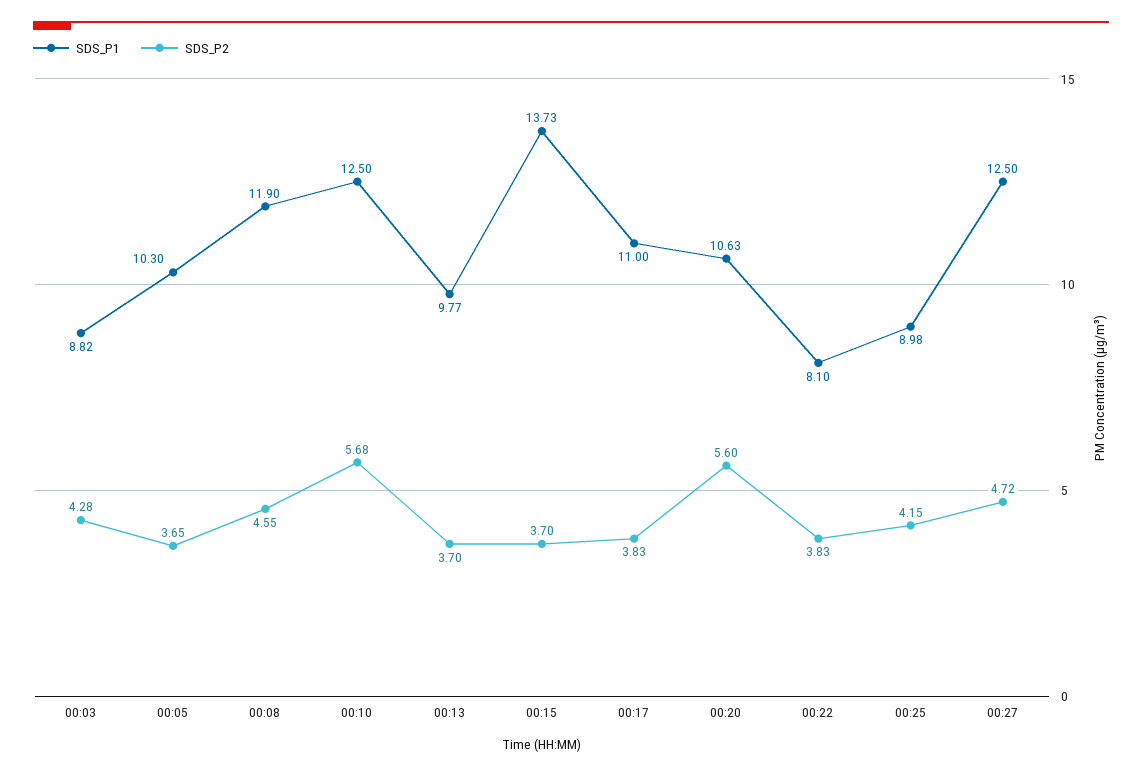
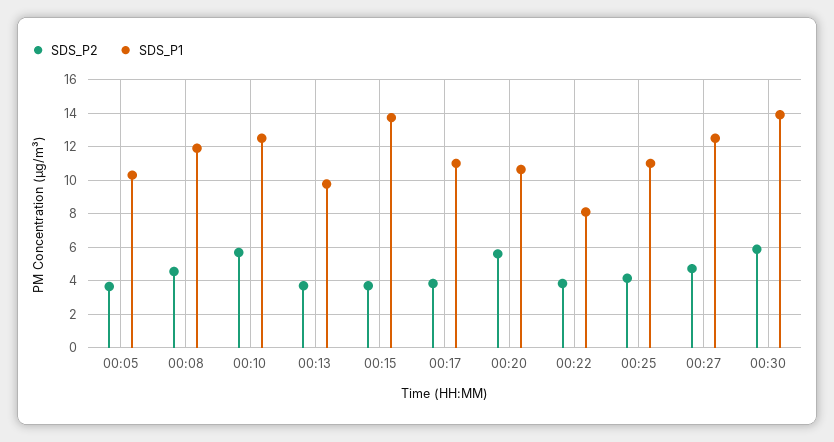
SDS_P1, 00:03: 8.82 -> none
SDS_P2, 00:03: 4.28 -> none
SDS_P1, 00:25: 8.98 -> 11
SDS_P2, 00:30: none -> 6
SDS_P1, 00:30: none -> 14

